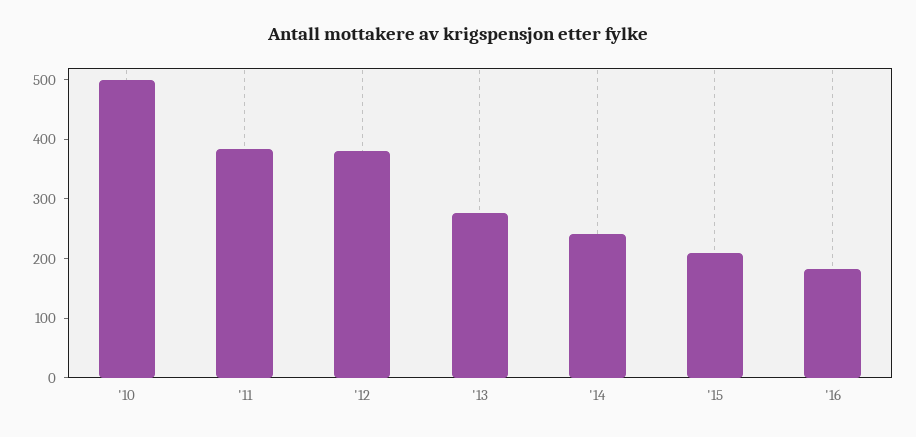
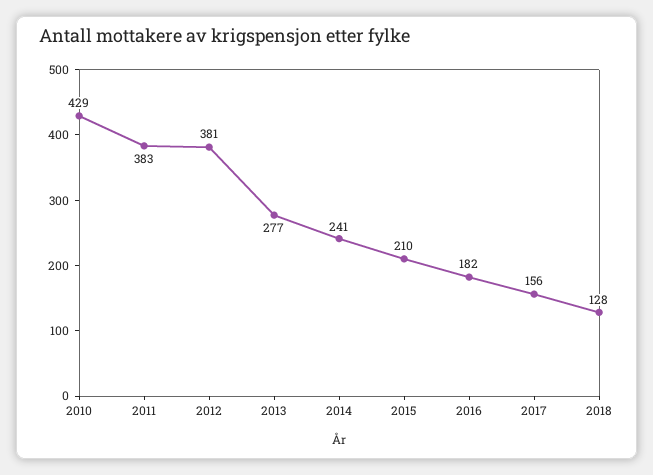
'10: 500 -> 429
2017: none -> 156
2018: none -> 128

